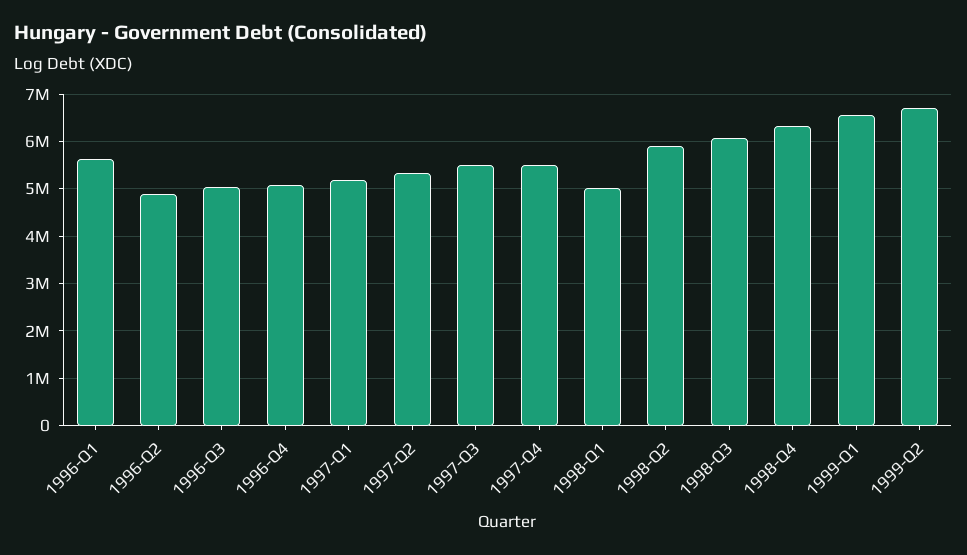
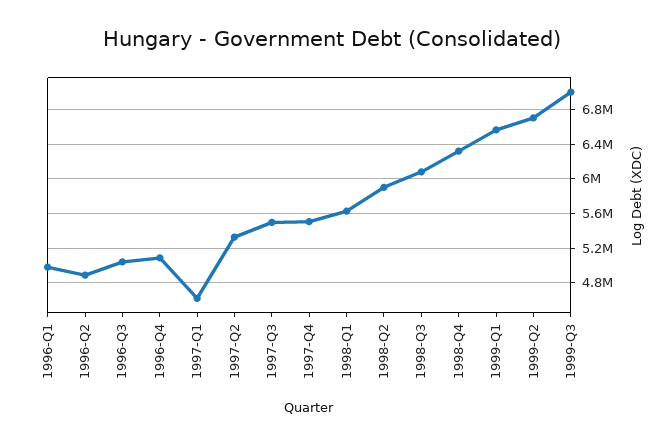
1996-Q1: 5600000 -> 5000000
1997-Q1: 5200000 -> 4600000
1998-Q1: 5000000 -> 5600000
1999-Q3: none -> 7000000

